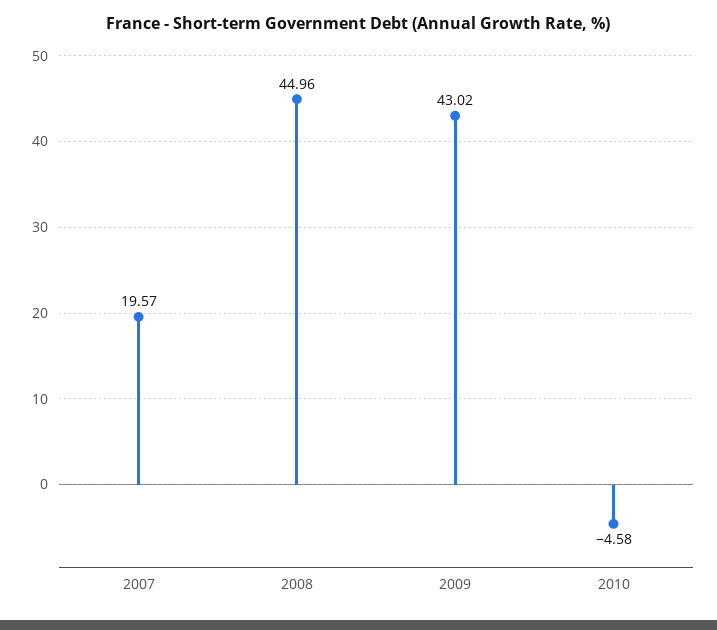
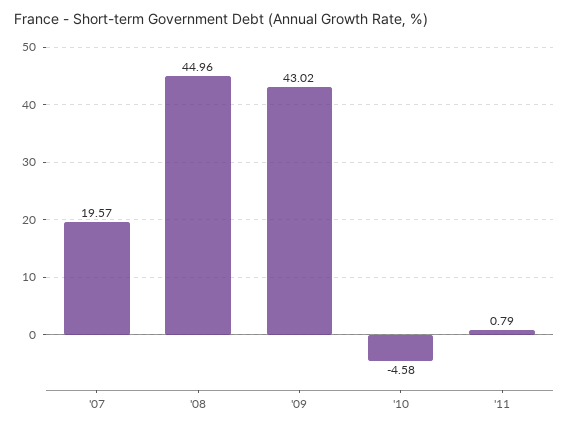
'11: none -> 0.79

